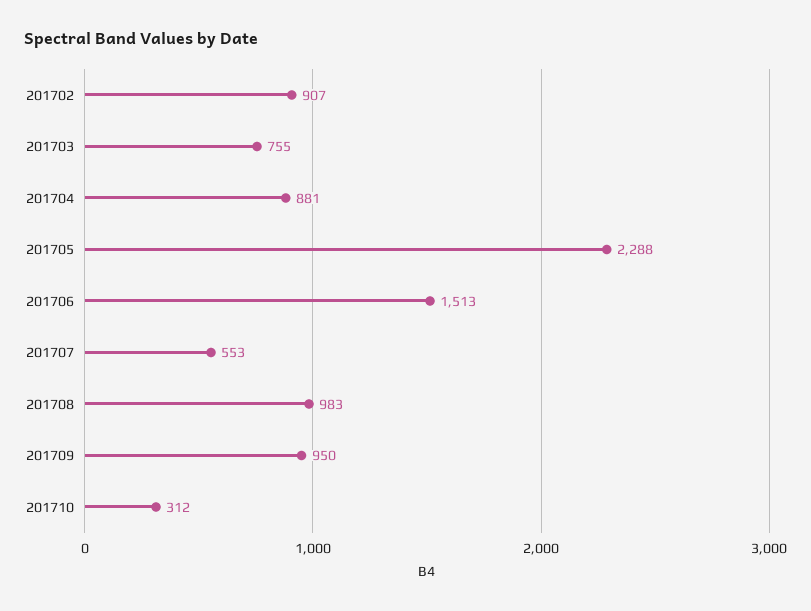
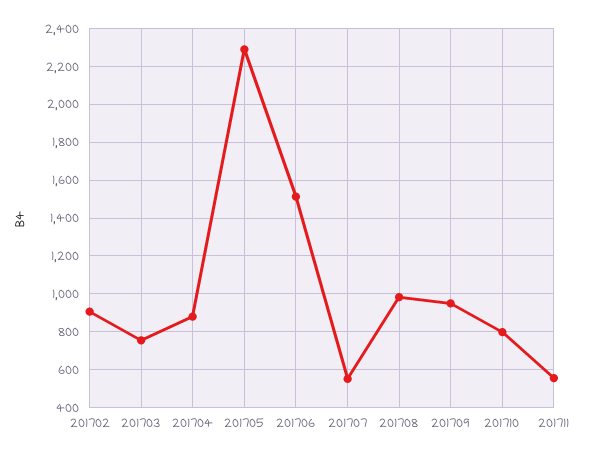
201710: 312 -> 800
201711: none -> 550

